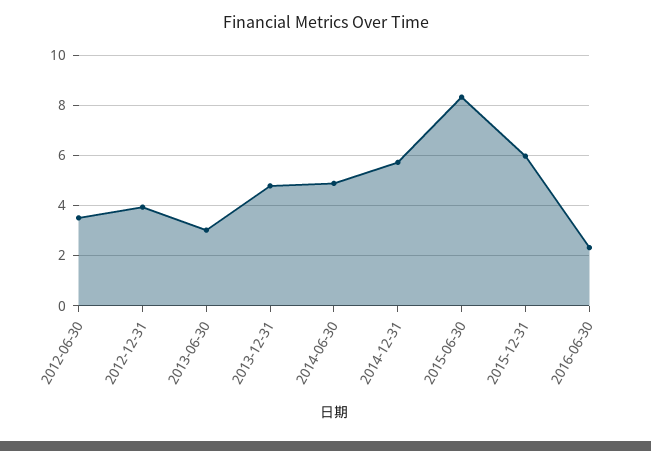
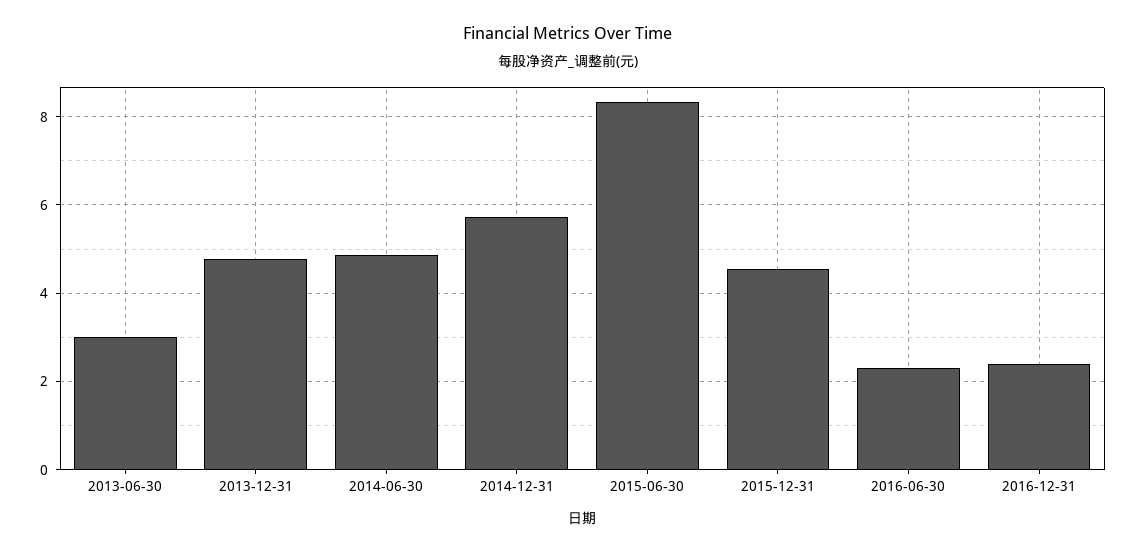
2012-06-30: 3.5 -> none
2012-12-31: 4 -> none
2015-12-31: 6 -> 4.6
2016-12-31: none -> 2.4

